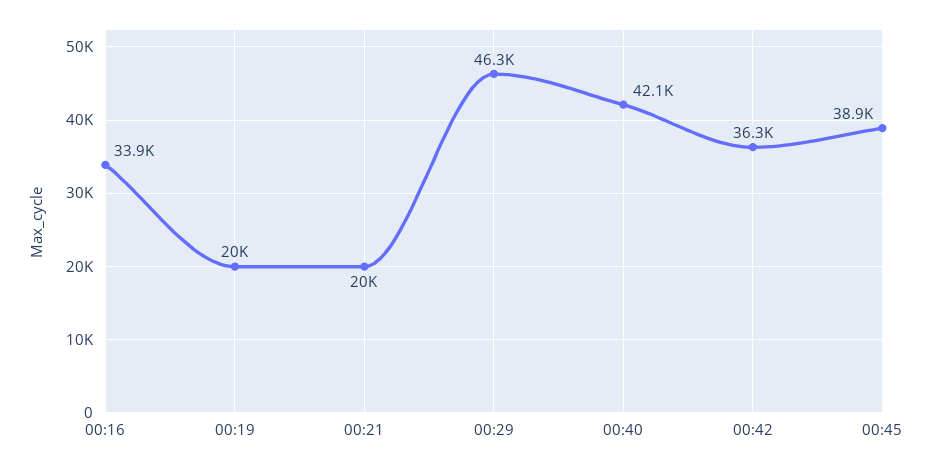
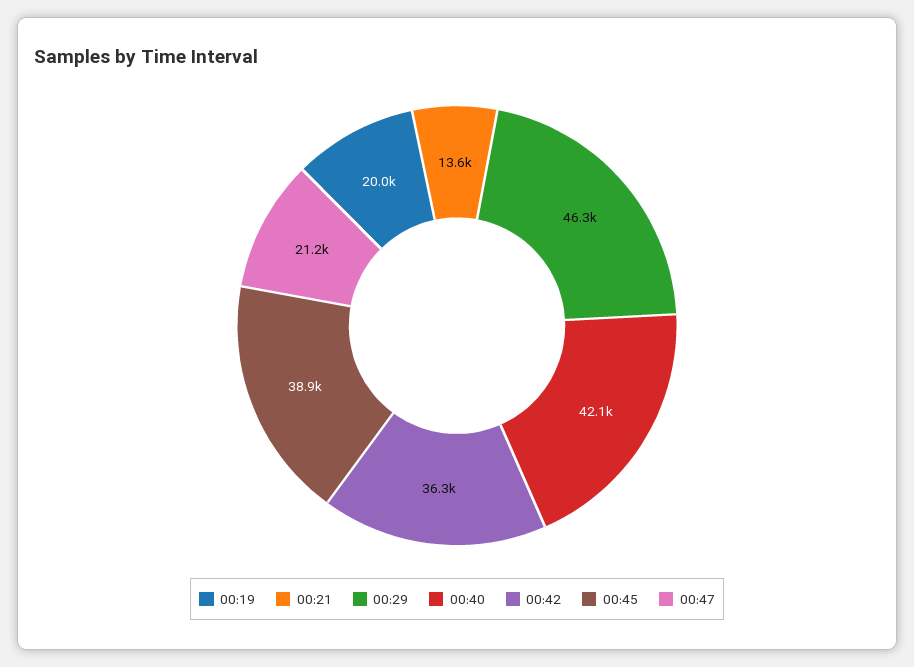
00:16: 33900 -> none
00:21: 20000 -> 13600
00:47: none -> 21200

